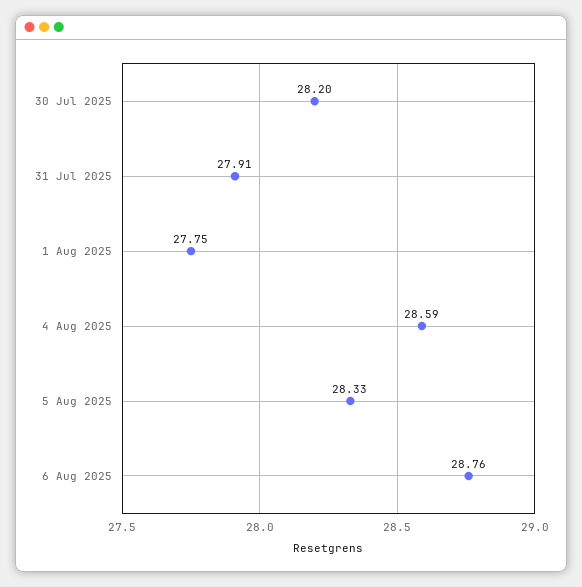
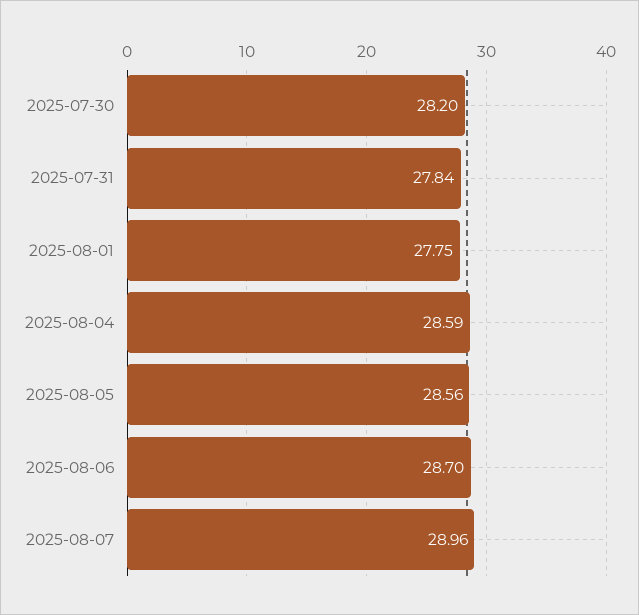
31 Jul 2025: 27.91 -> 27.84
5 Aug 2025: 28.33 -> 28.56
6 Aug 2025: 28.76 -> 28.7
2025-08-07: none -> 28.96

